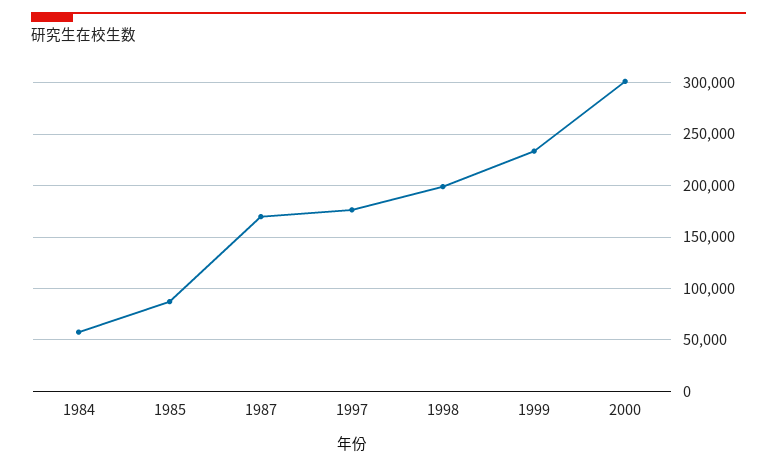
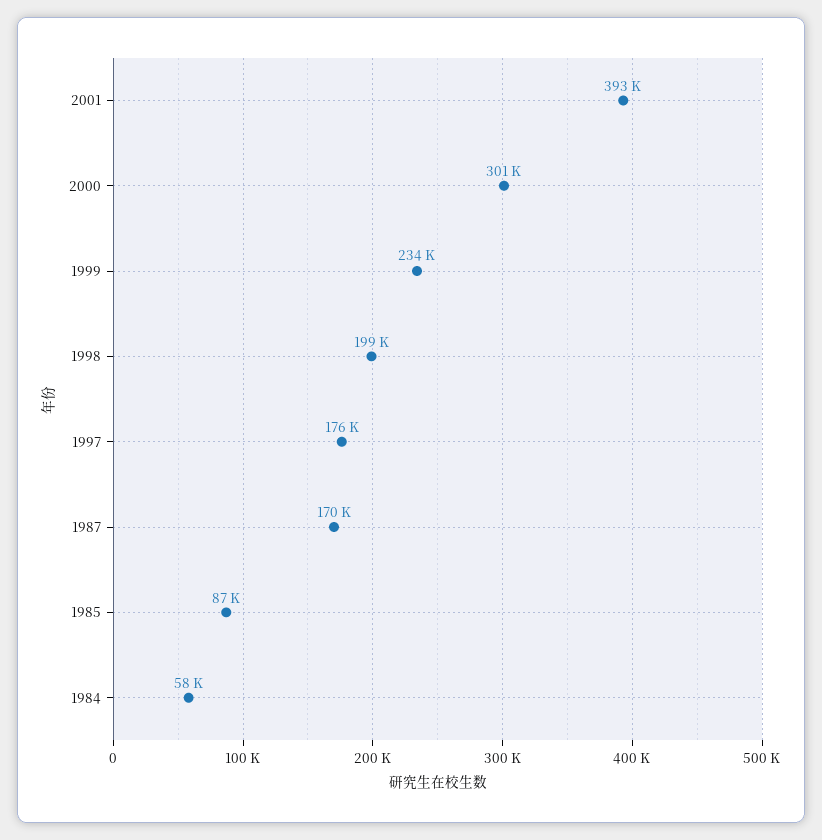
2001: none -> 393000

